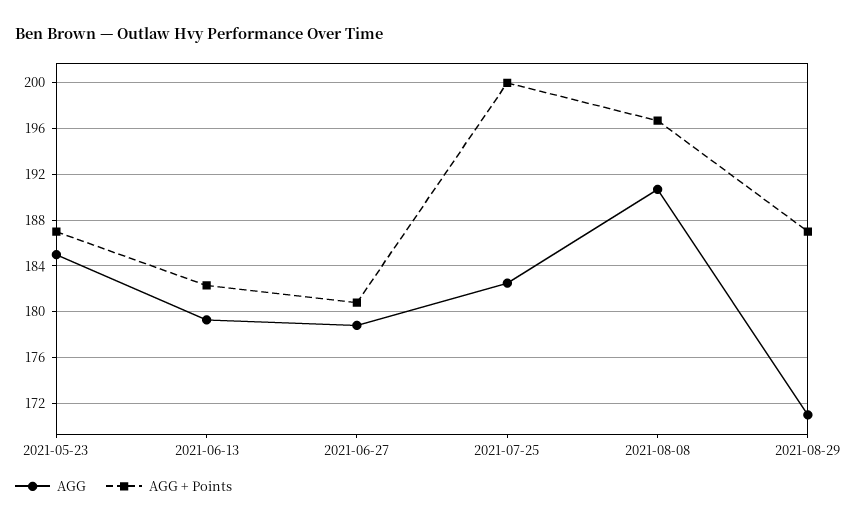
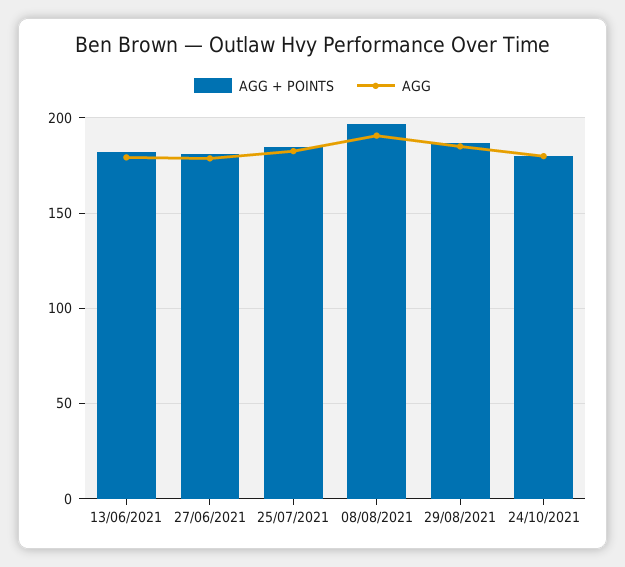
AGG, 2021-05-23: 185 -> none
AGG + Points, 2021-05-23: 187 -> none
AGG + Points, 2021-07-25: 200 -> 185
AGG, 2021-08-29: 171 -> 185
AGG + Points, 24/10/2021: none -> 180
AGG, 24/10/2021: none -> 180

